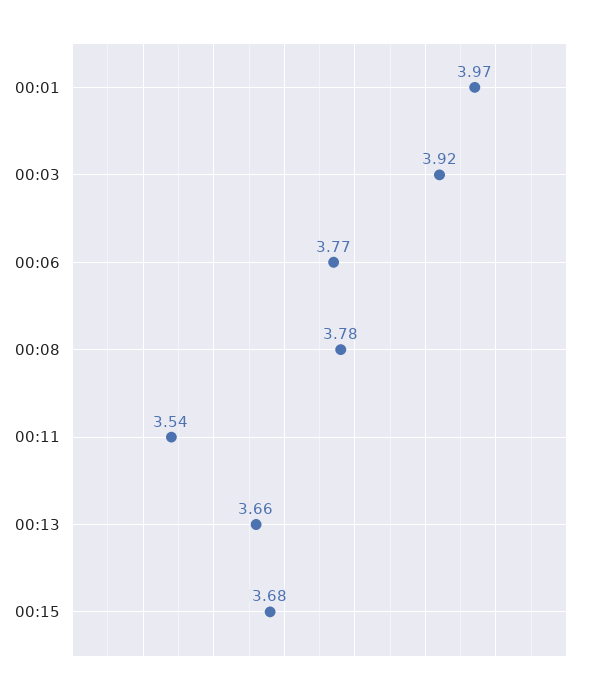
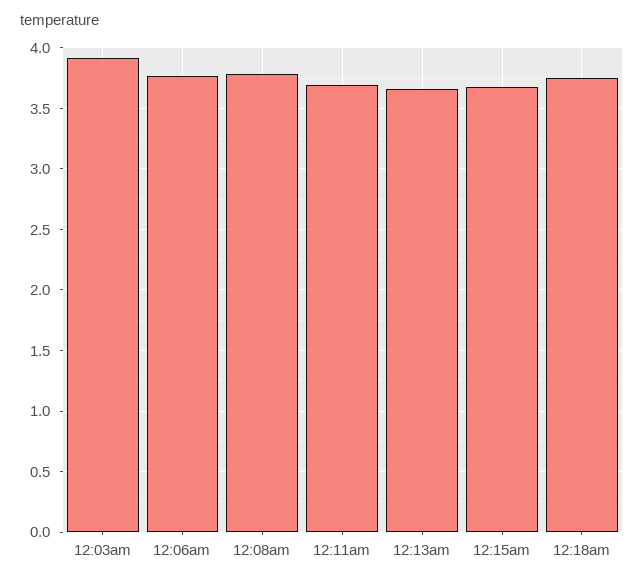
00:01: 3.97 -> none
00:11: 3.54 -> 3.7
12:18am: none -> 3.75

